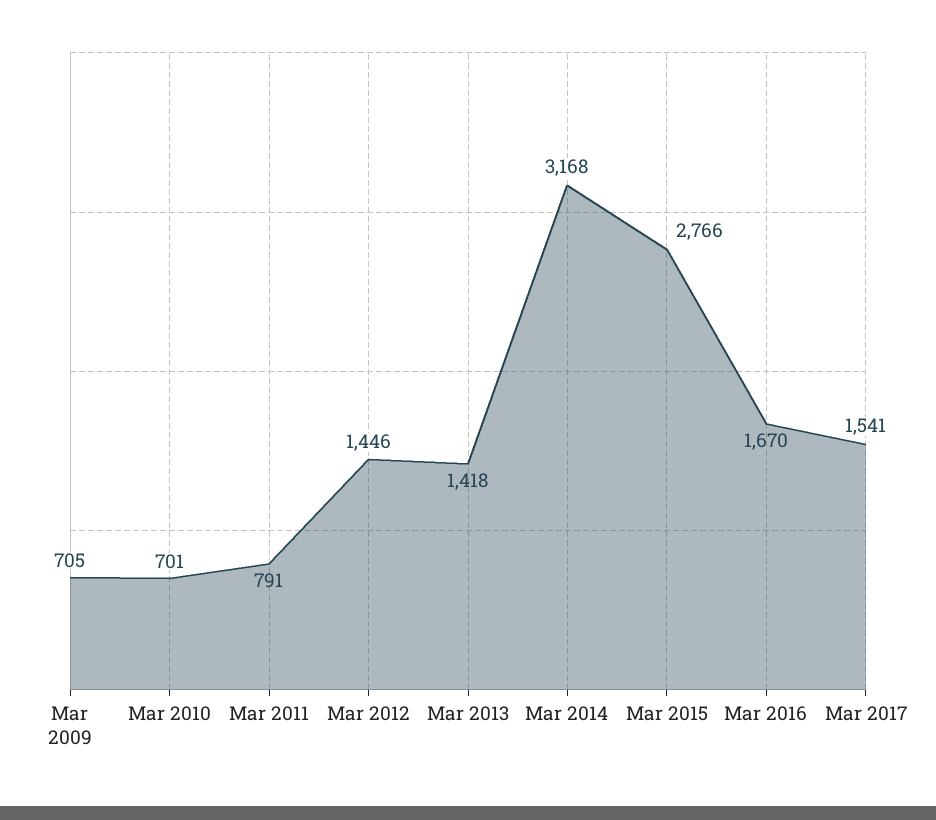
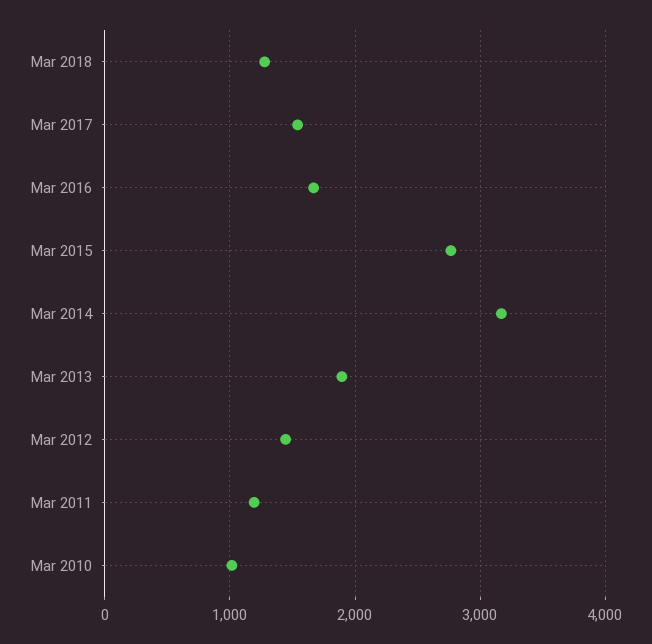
Mar 2009: 705 -> none
Mar 2010: 701 -> 1000
Mar 2011: 791 -> 1200
Mar 2013: 1418 -> 1900
Mar 2018: none -> 1300

